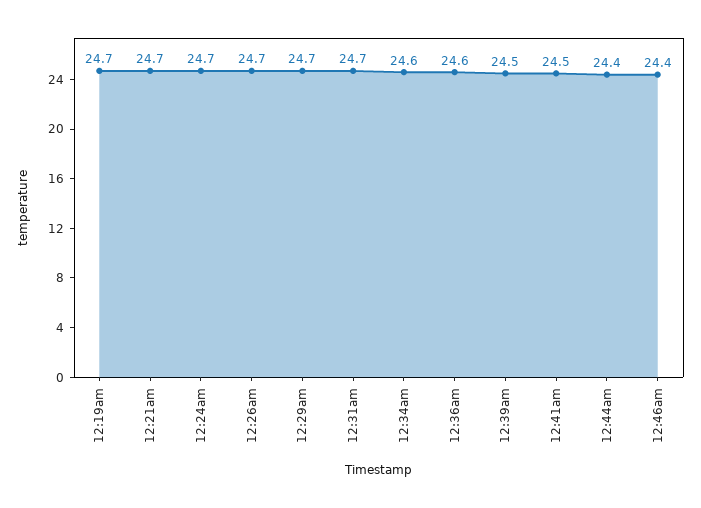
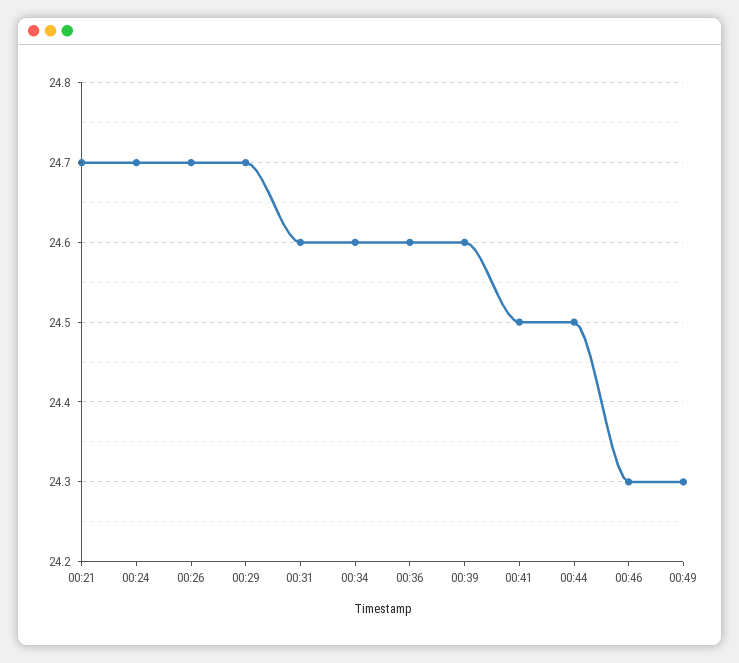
12:19am: 24.7 -> none
12:31am: 24.7 -> 24.6
12:39am: 24.5 -> 24.6
12:44am: 24.4 -> 24.5
12:46am: 24.4 -> 24.3
00:49: none -> 24.3

